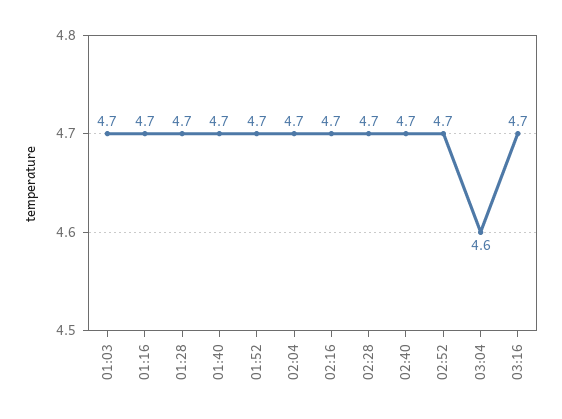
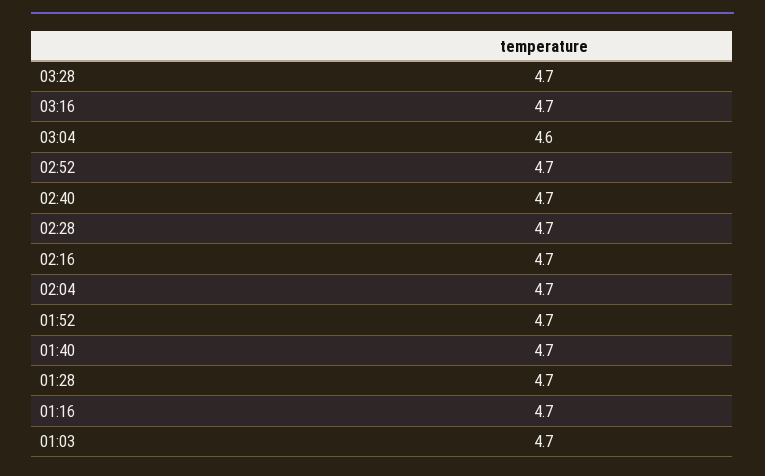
03:28: none -> 4.7

